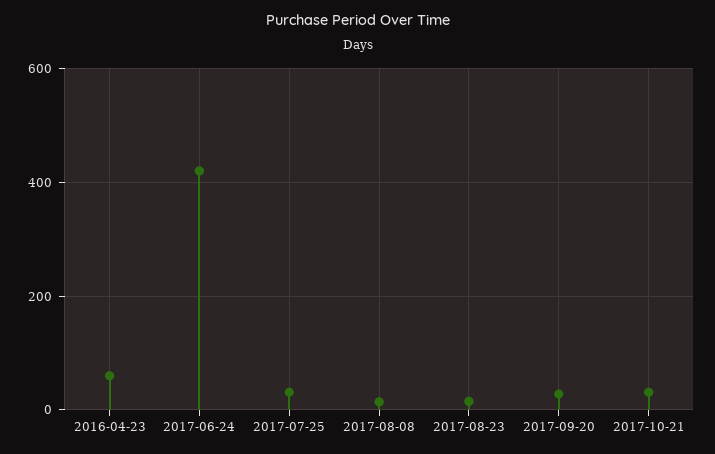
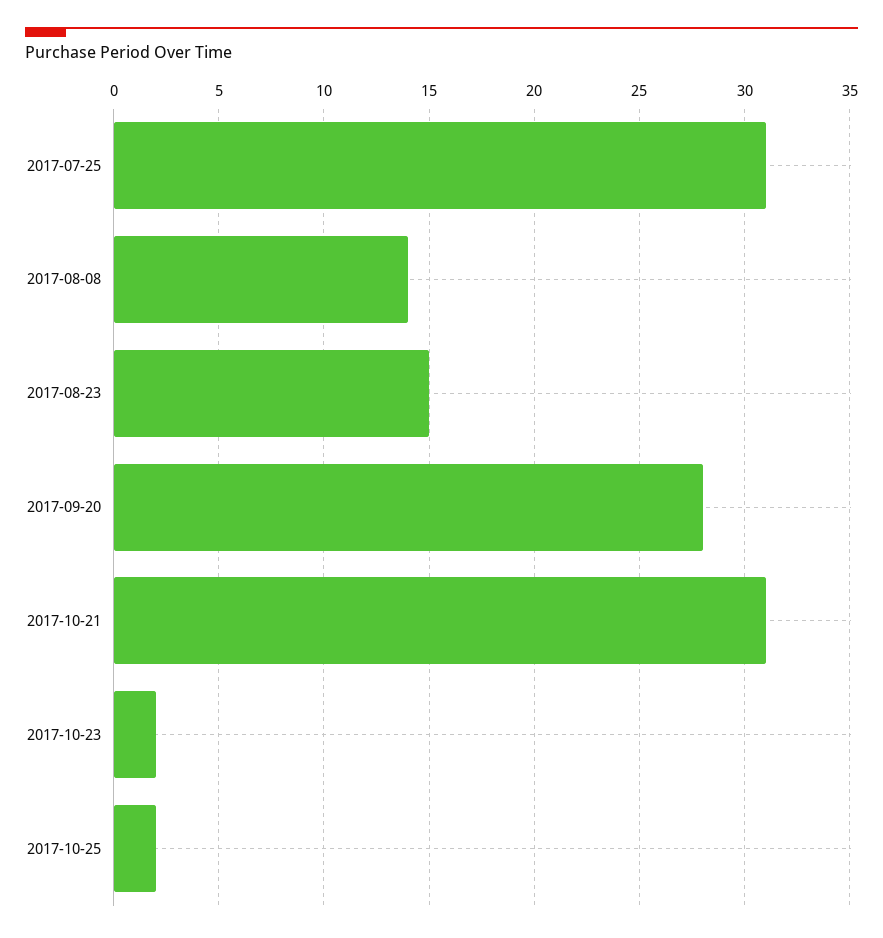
2016-04-23: 60 -> none
2017-06-24: 420 -> none
2017-10-23: none -> 2
2017-10-25: none -> 2

